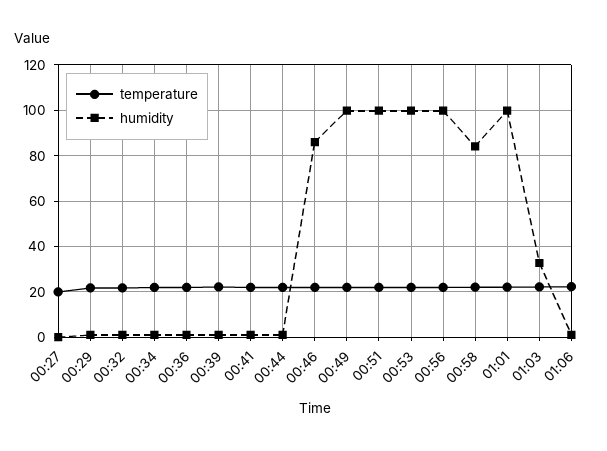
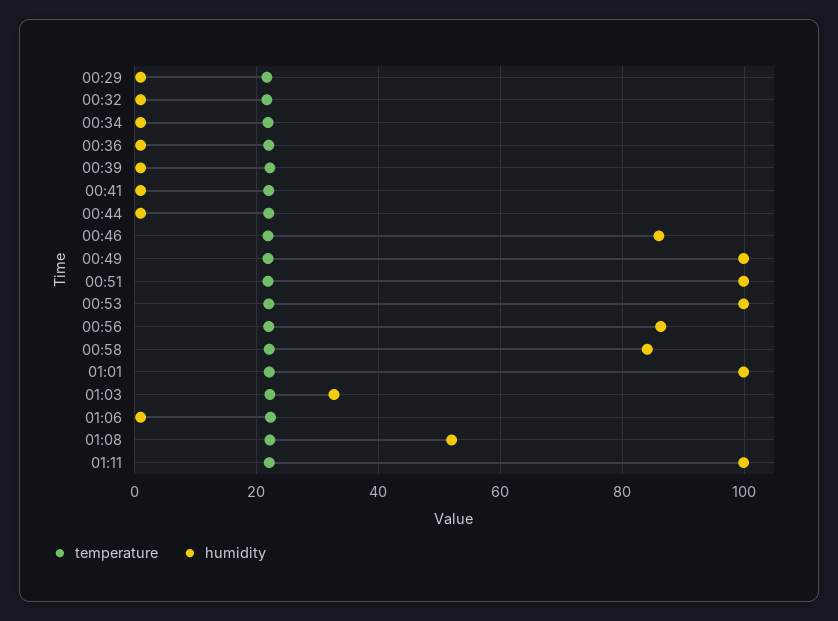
temperature, 00:27: 20 -> none
humidity, 00:27: 0 -> none
humidity, 00:56: 100 -> 86
temperature, 01:08: none -> 22
humidity, 01:08: none -> 52
temperature, 01:11: none -> 22
humidity, 01:11: none -> 100

